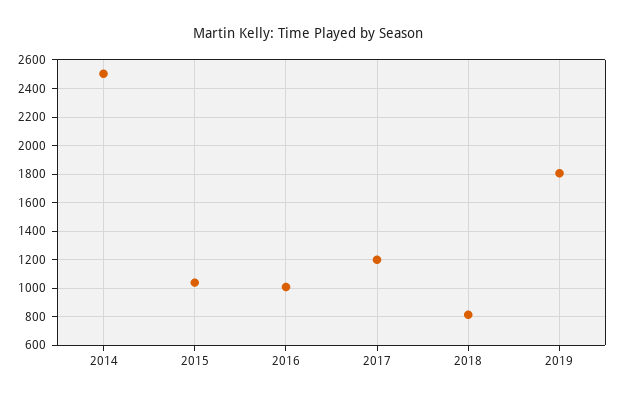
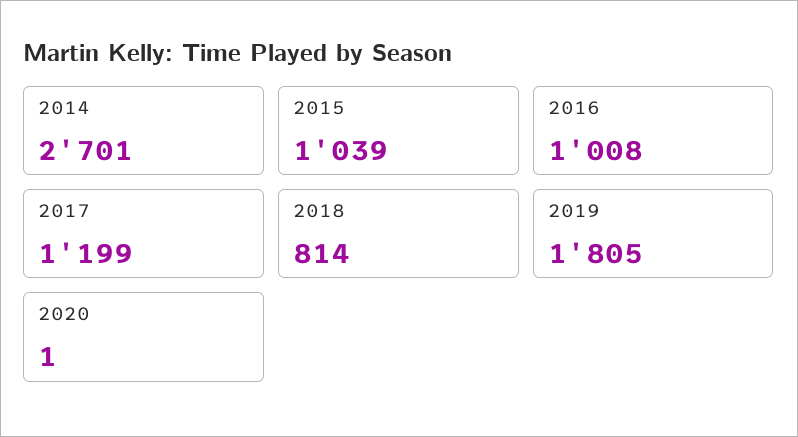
2014: 2500 -> 2701
2020: none -> 1

